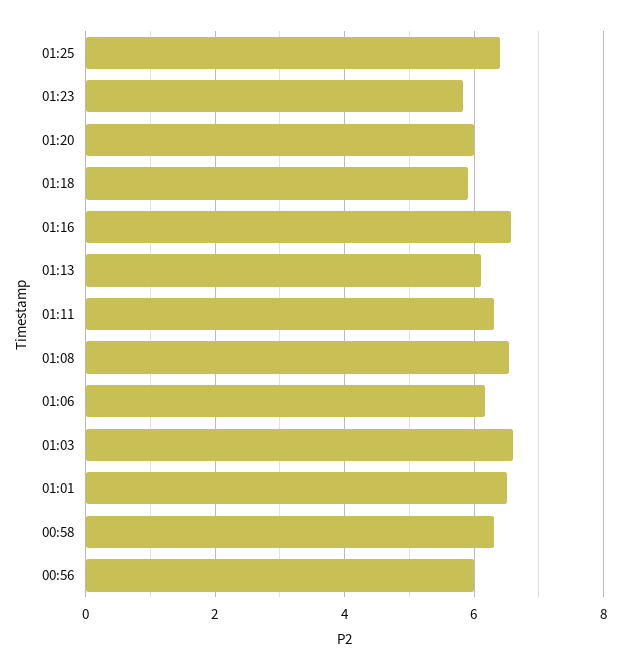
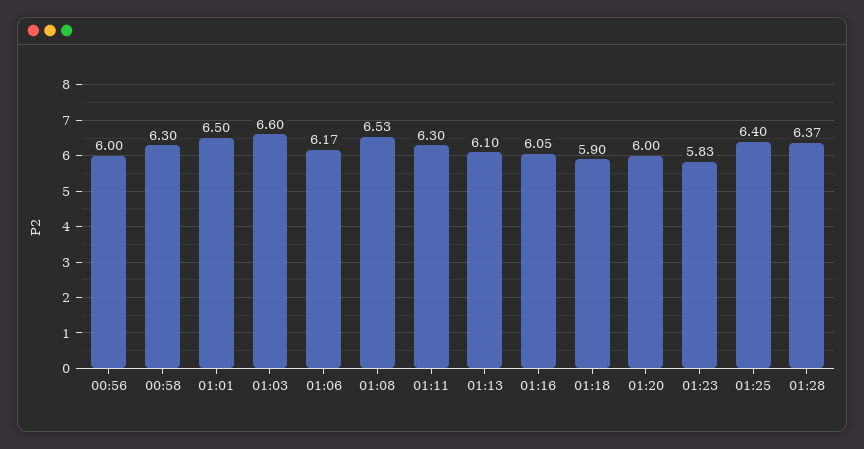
01:16: 6.6 -> 6.05
01:28: none -> 6.37

